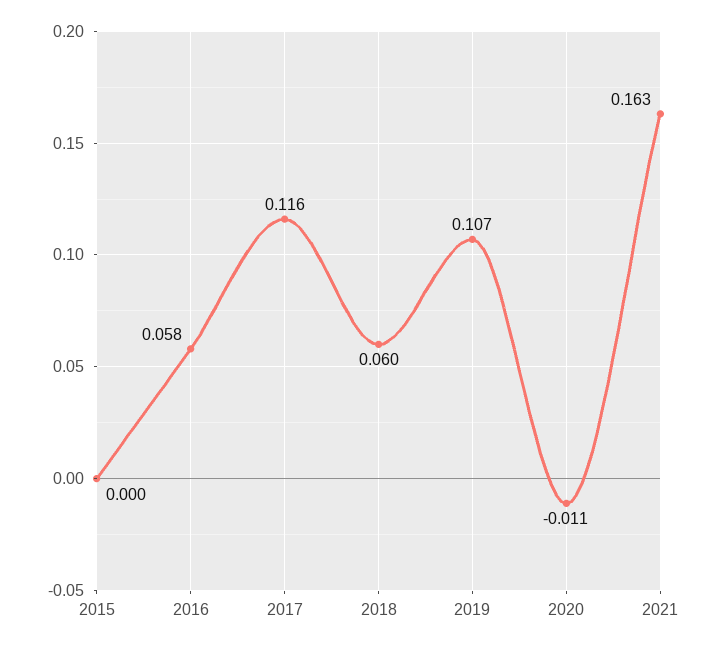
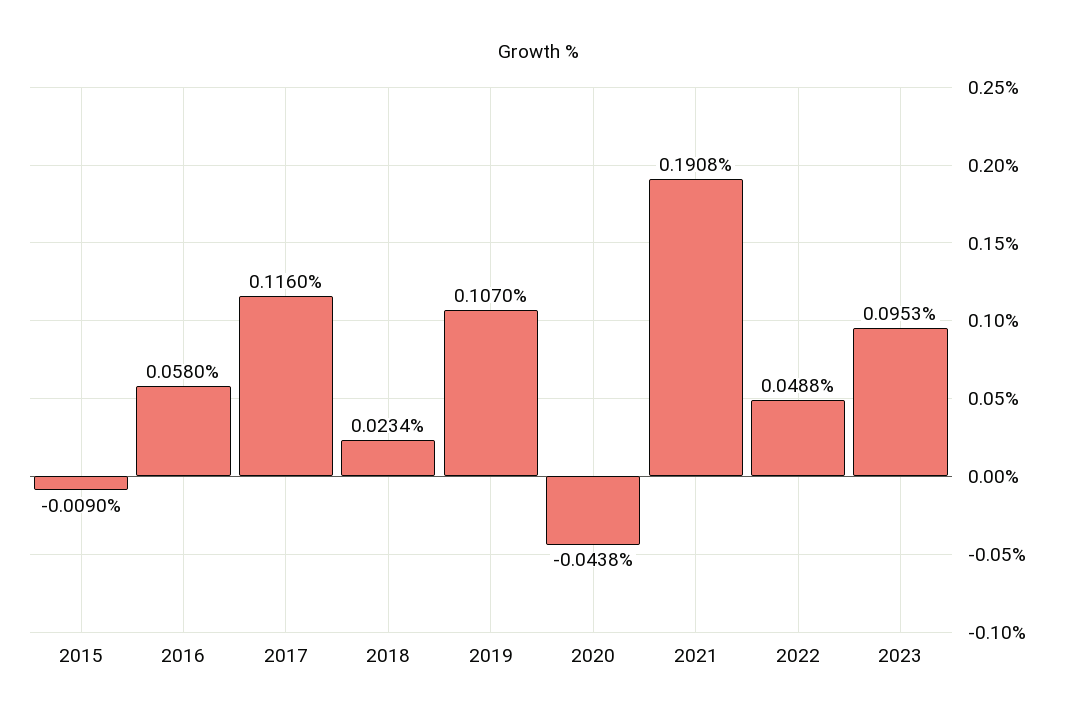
2015: 0 -> -0.009
2018: 0.06 -> 0.0234
2020: -0.011 -> -0.0438
2021: 0.163 -> 0.1908
2022: none -> 0.0488
2023: none -> 0.0953

